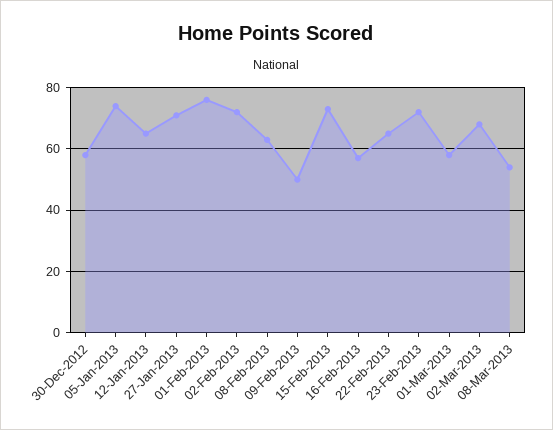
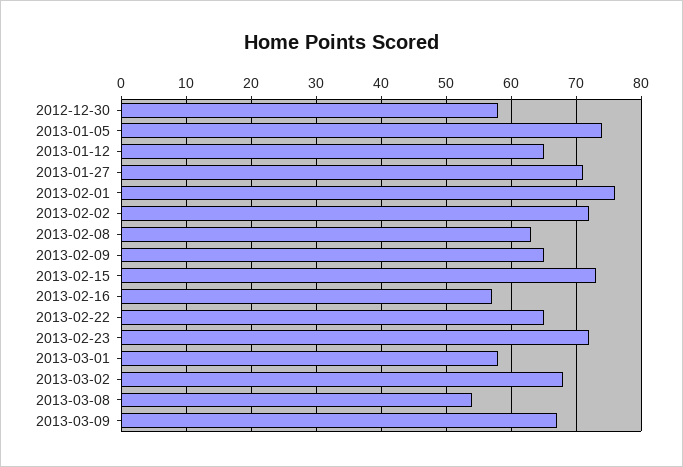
09-Feb-2013: 50 -> 65
2013-03-09: none -> 67

